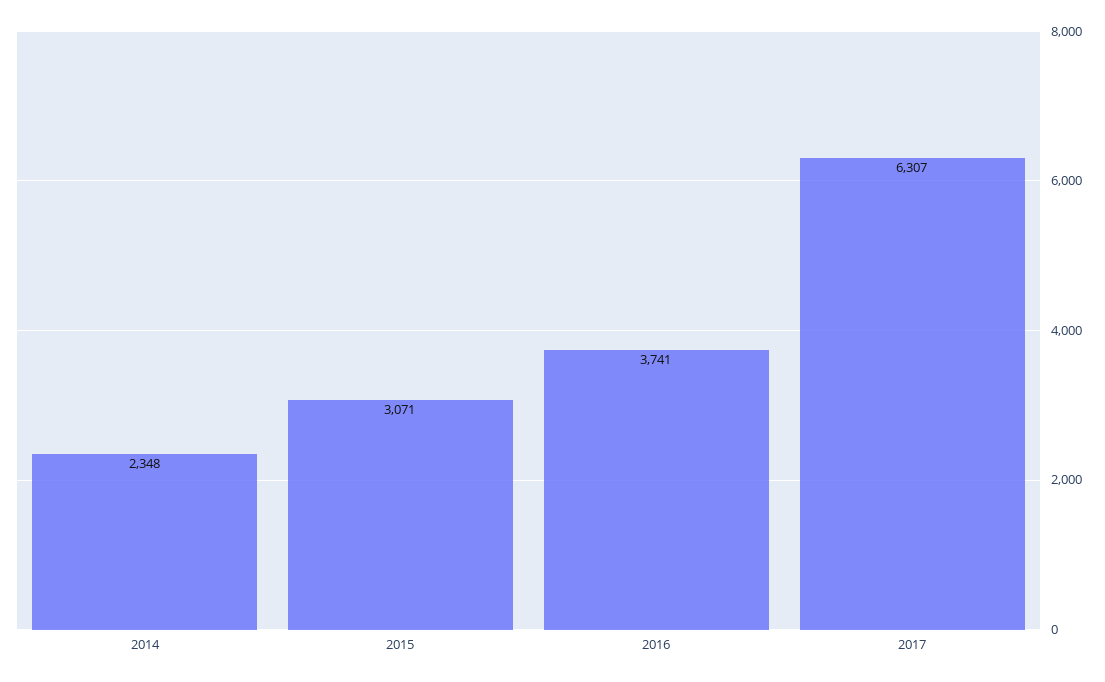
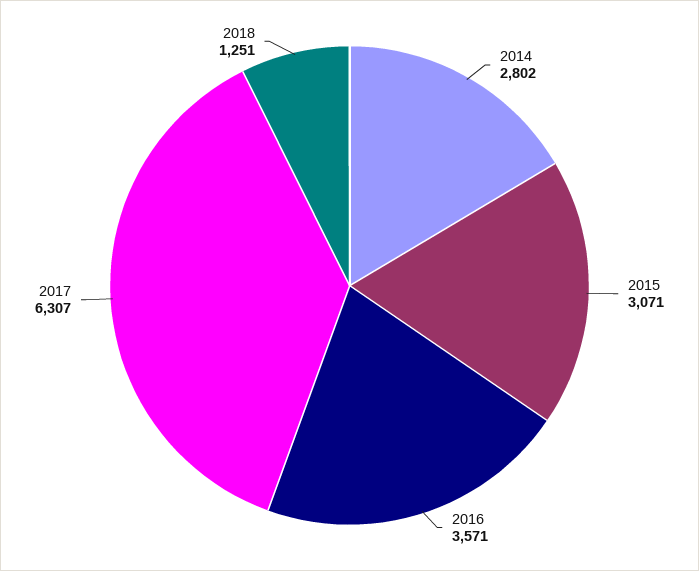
2014: 2348 -> 2802
2016: 3741 -> 3571
2018: none -> 1251

